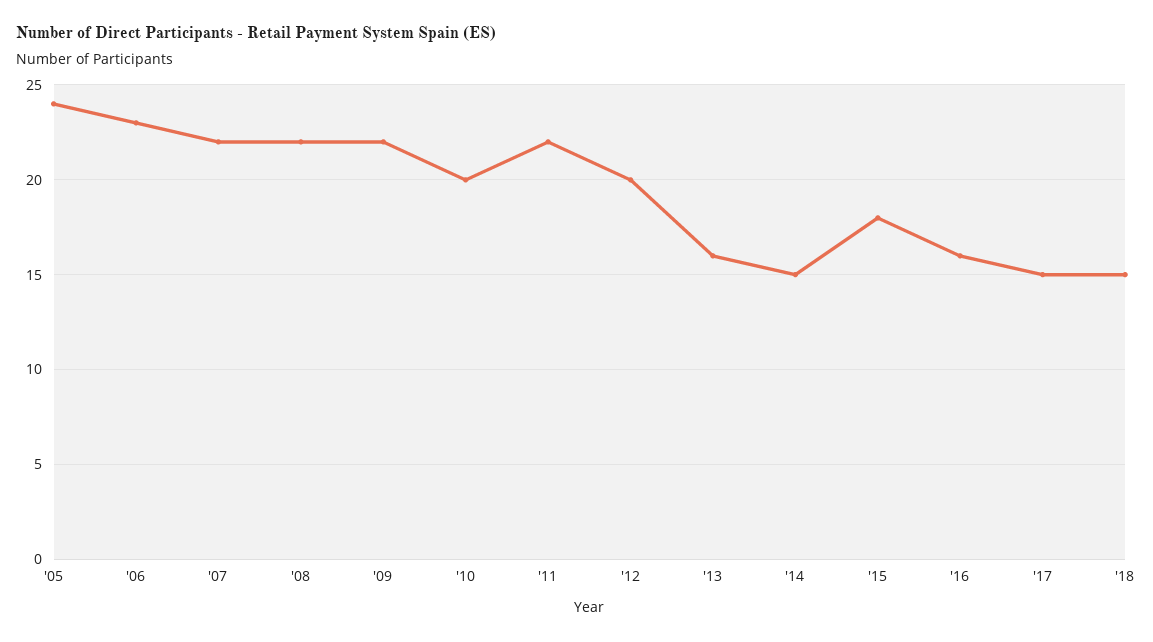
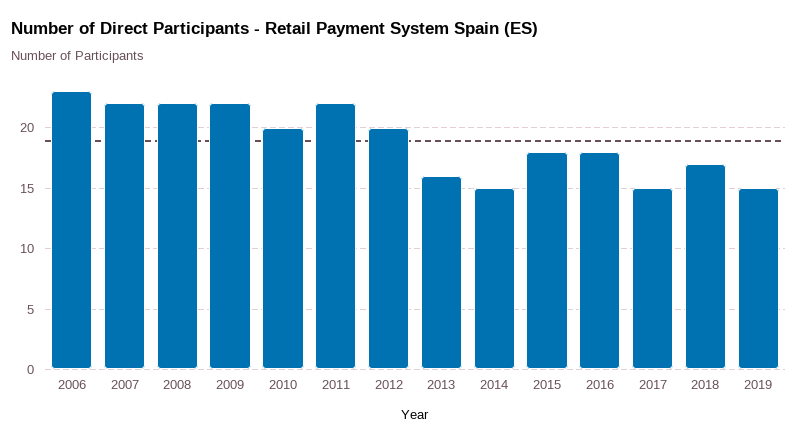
'05: 24 -> none
'16: 16 -> 18
'18: 15 -> 17
2019: none -> 15

